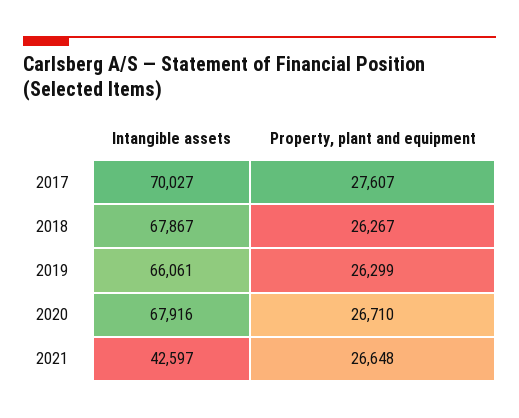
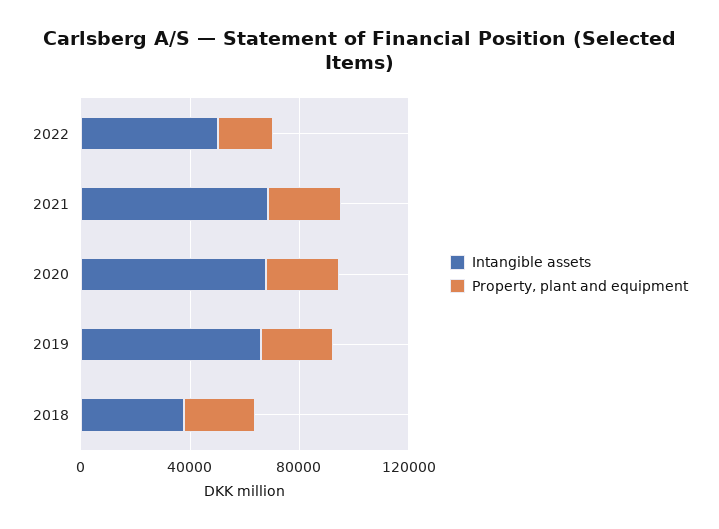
Intangible assets, 2017: 70027 -> none
Property, plant and equipment, 2017: 27607 -> none
Intangible assets, 2018: 67867 -> 40000
Intangible assets, 2021: 42597 -> 70000
Intangible assets, 2022: none -> 50000
Property, plant and equipment, 2022: none -> 20000

